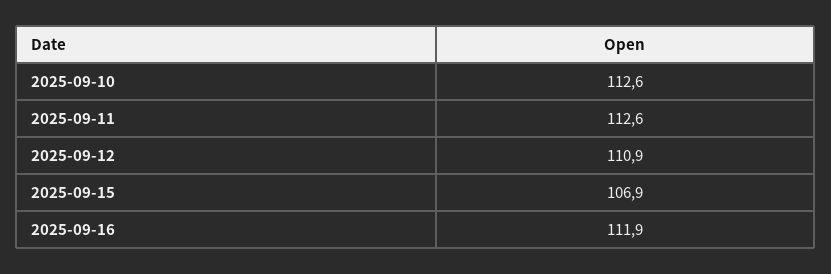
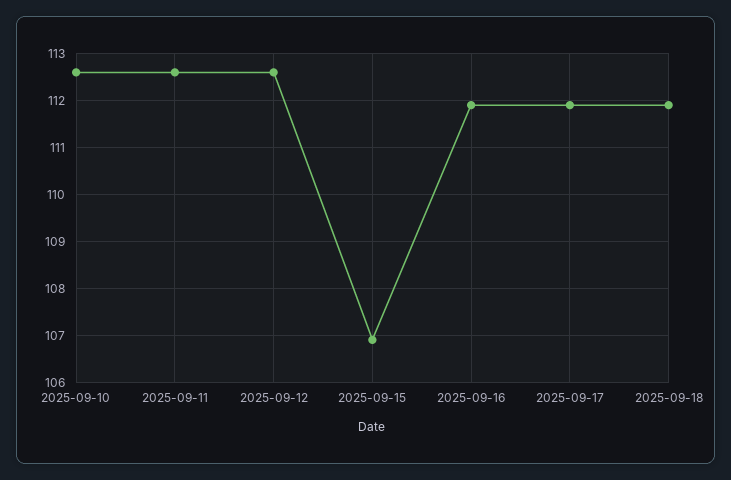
2025-09-12: 110.9 -> 112.5
2025-09-17: none -> 112
2025-09-18: none -> 112

